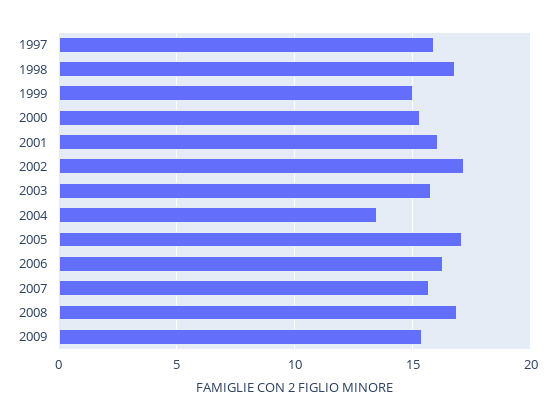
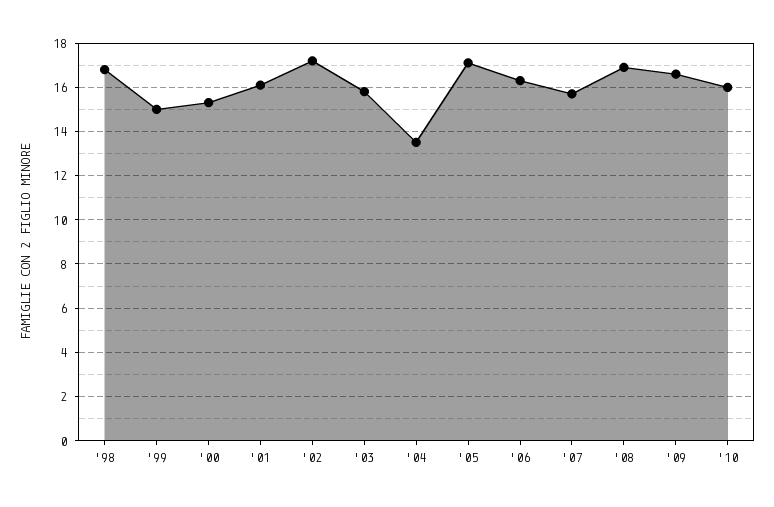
1997: 16 -> none
2009: 15.5 -> 16.5
'10: none -> 16

